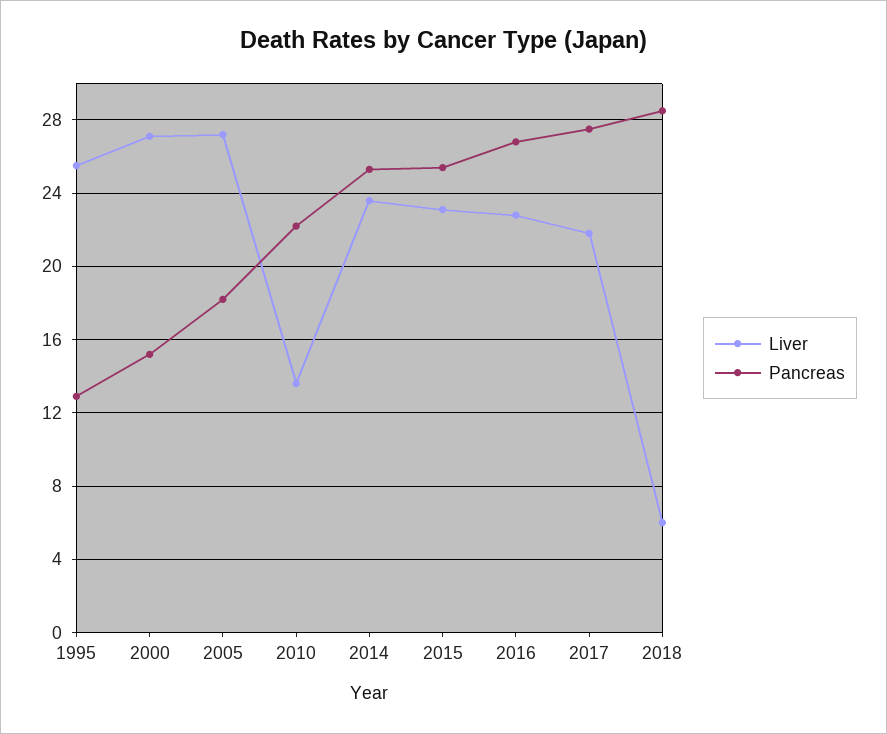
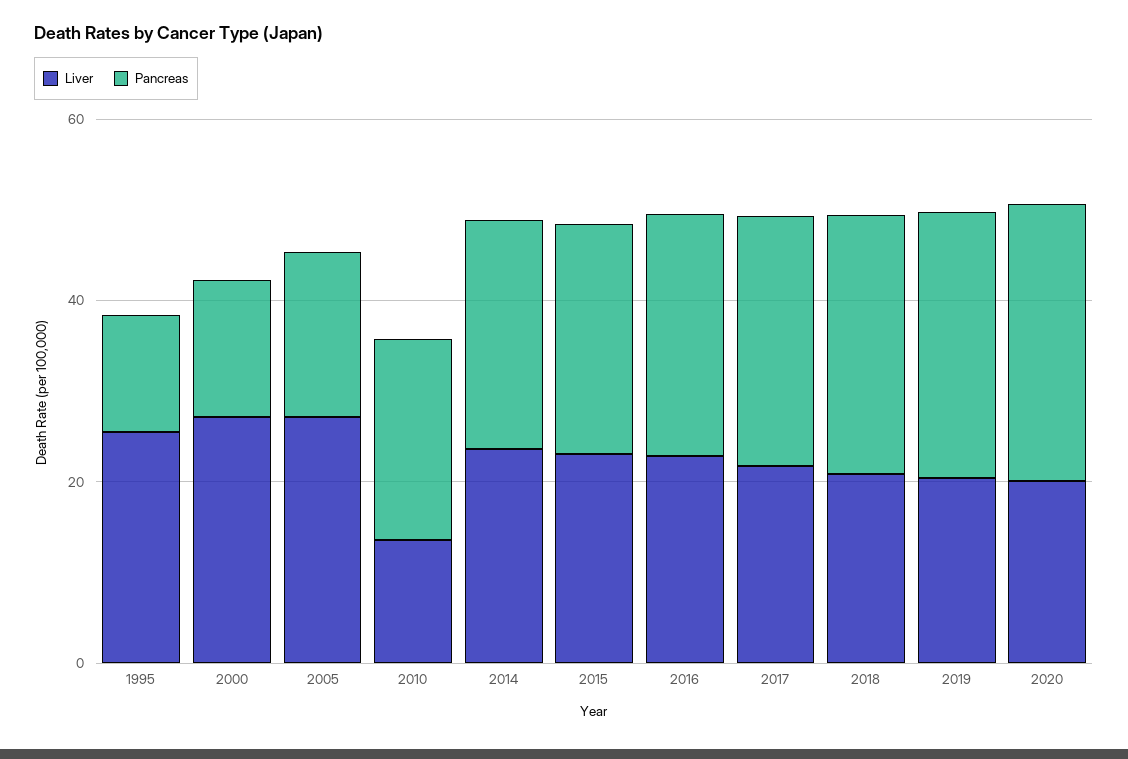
Liver, 2018: 6 -> 20
Liver, 2019: none -> 20
Pancreas, 2019: none -> 30
Liver, 2020: none -> 20
Pancreas, 2020: none -> 30

